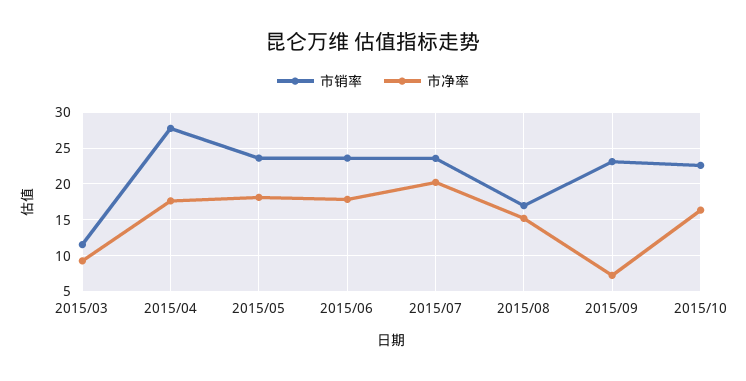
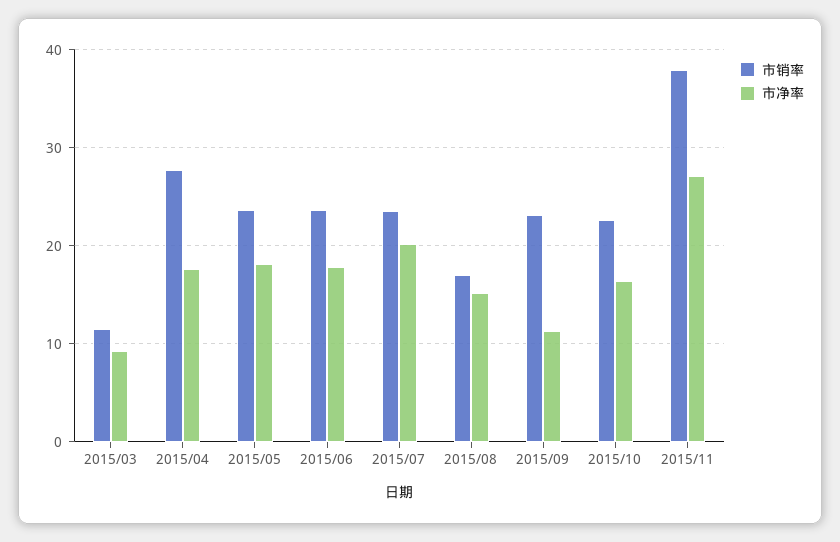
市净率, 2015/09: 7 -> 11
市销率, 2015/11: none -> 38
市净率, 2015/11: none -> 27

